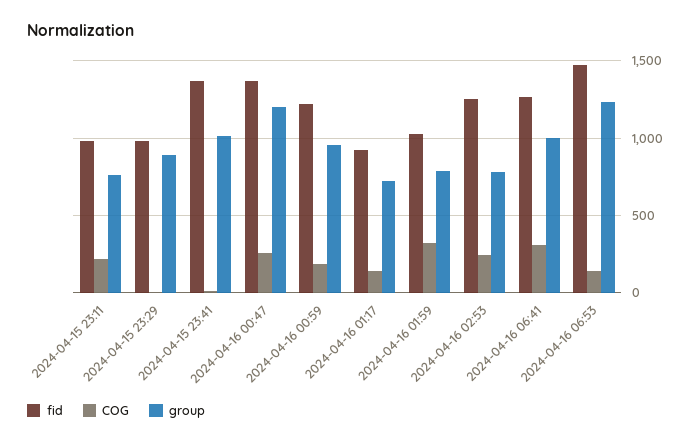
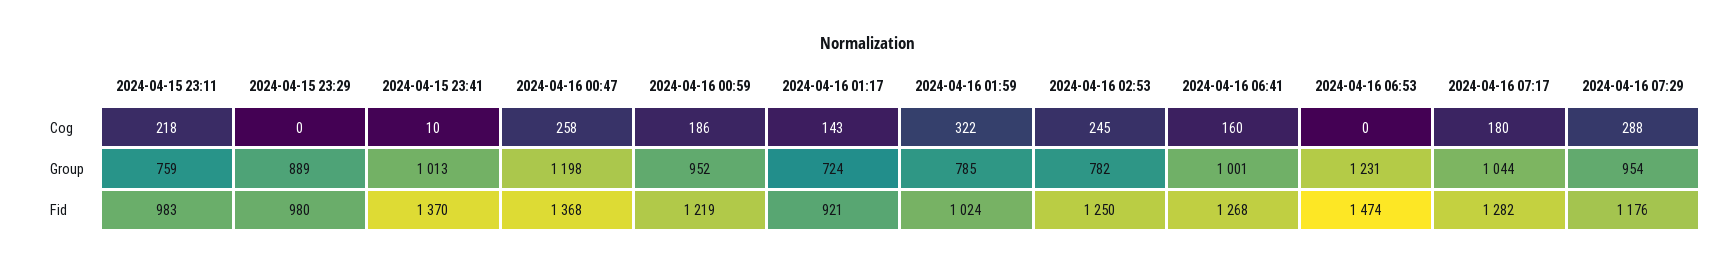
COG, 2024-04-16 06:41: 300 -> 160
COG, 2024-04-16 06:53: 150 -> 0
COG, 2024-04-16 07:17: none -> 180
COG, 2024-04-16 07:29: none -> 288
group, 2024-04-16 07:17: none -> 1044
group, 2024-04-16 07:29: none -> 954
fid, 2024-04-16 07:17: none -> 1282
fid, 2024-04-16 07:29: none -> 1176

